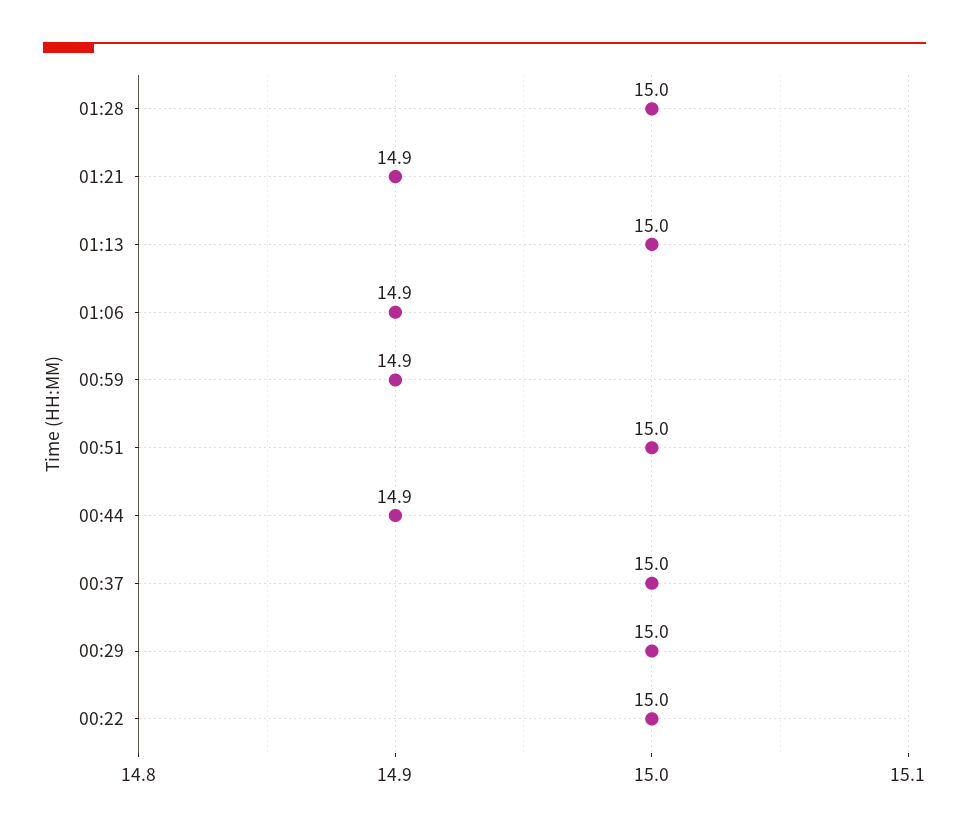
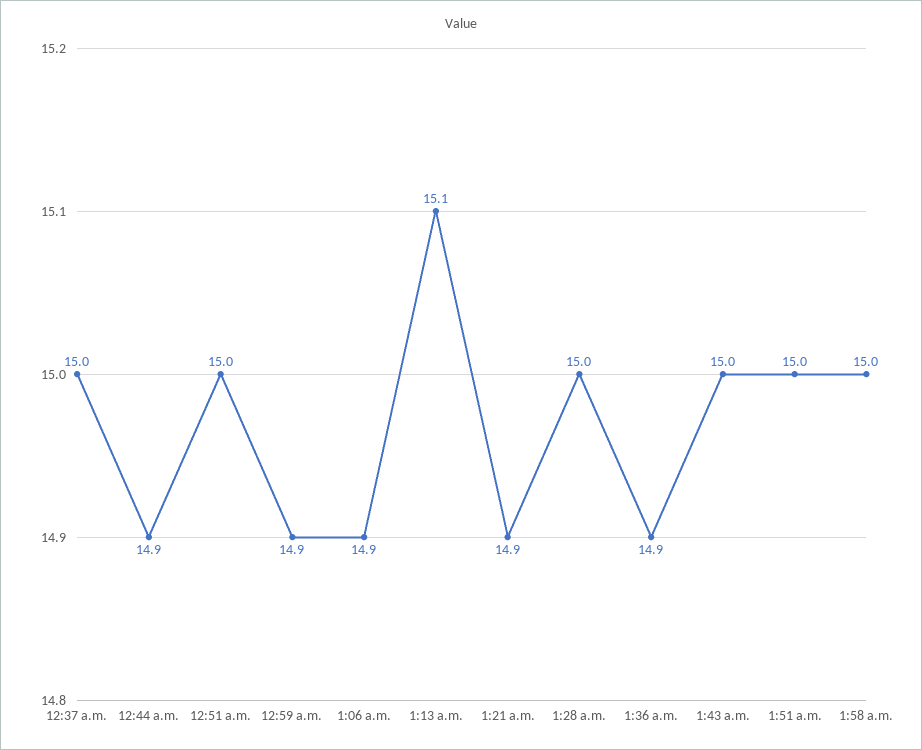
01:13: 15 -> 15.1
00:29: 15 -> none
00:22: 15 -> none
1:36 a.m.: none -> 14.9
1:43 a.m.: none -> 15
1:51 a.m.: none -> 15
1:58 a.m.: none -> 15

